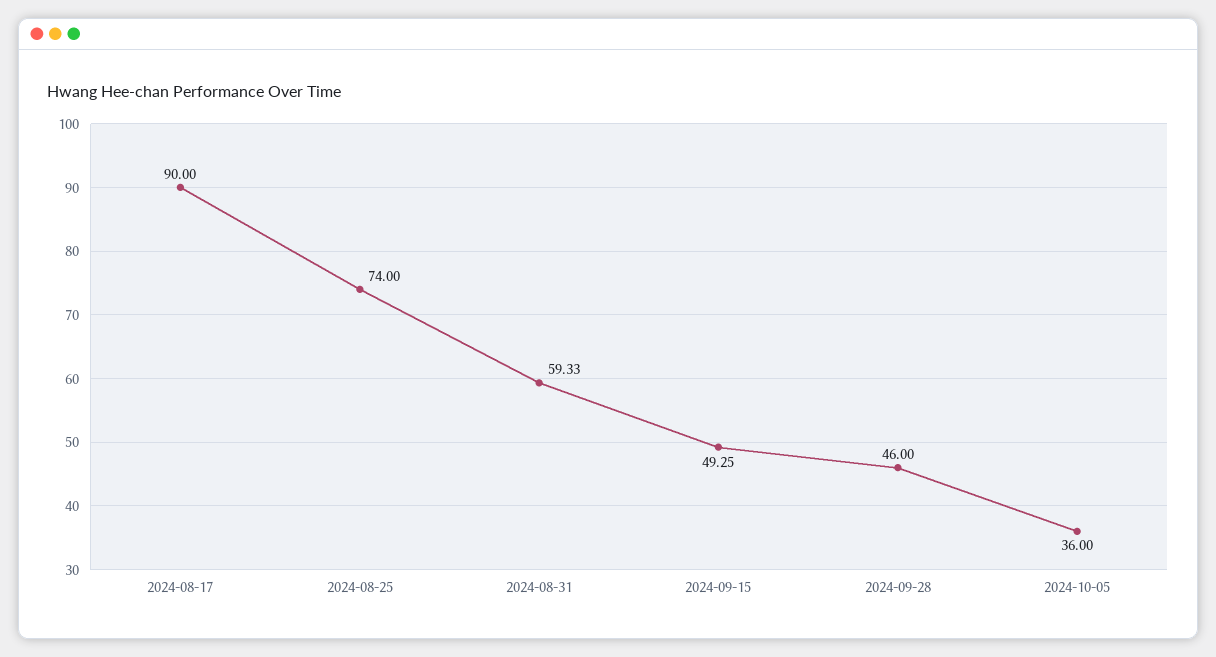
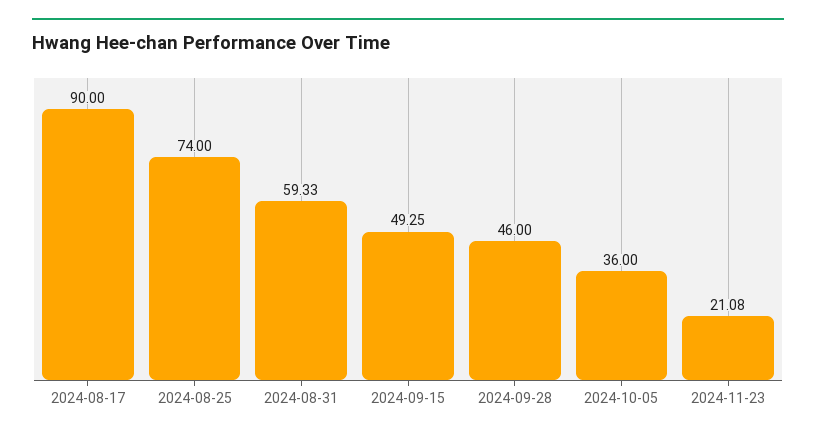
2024-11-23: none -> 21.08

